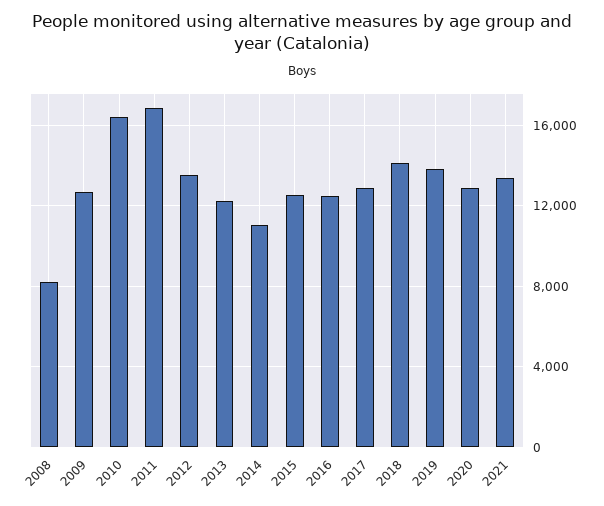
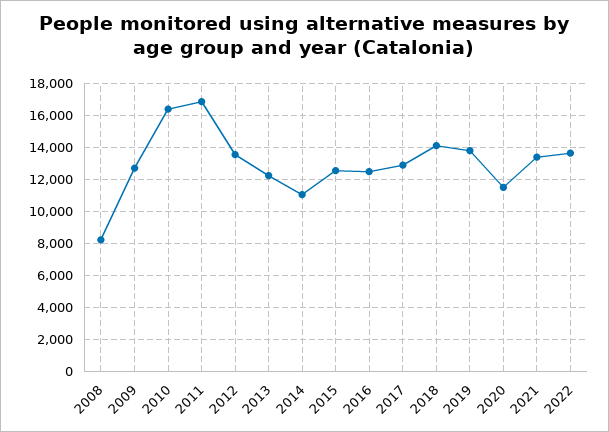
2020: 13000 -> 11500
2022: none -> 13500

